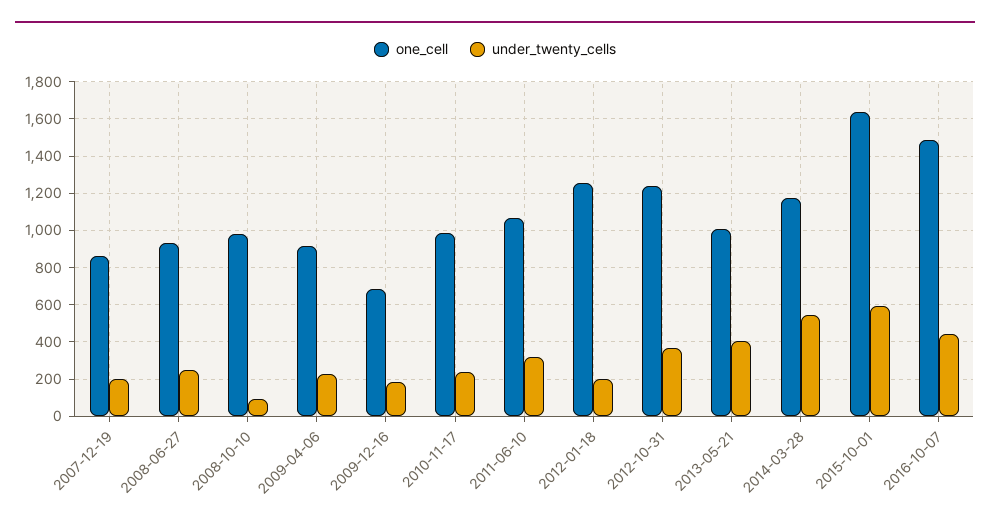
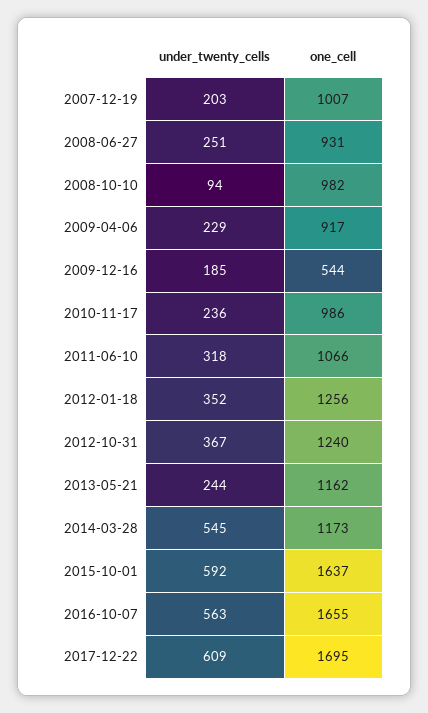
one_cell, 2007-12-19: 850 -> 1007
one_cell, 2009-12-16: 700 -> 544
under_twenty_cells, 2012-01-18: 200 -> 352
one_cell, 2013-05-21: 1000 -> 1162
under_twenty_cells, 2013-05-21: 400 -> 244
one_cell, 2016-10-07: 1500 -> 1655
under_twenty_cells, 2016-10-07: 450 -> 563
under_twenty_cells, 2017-12-22: none -> 609
one_cell, 2017-12-22: none -> 1695

